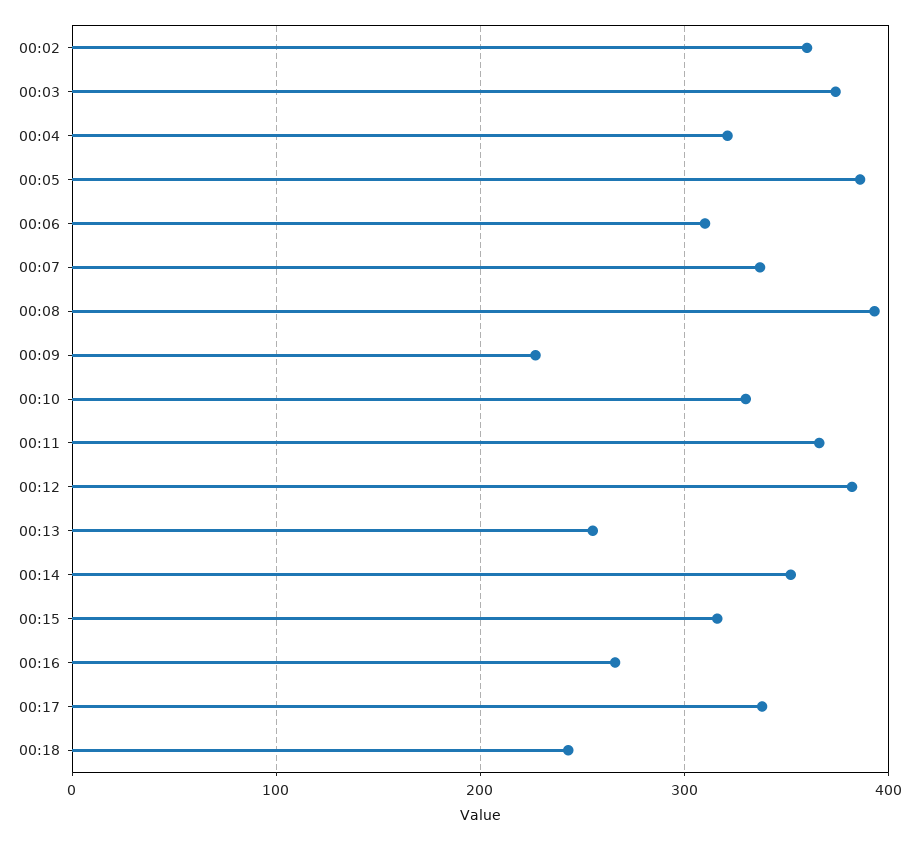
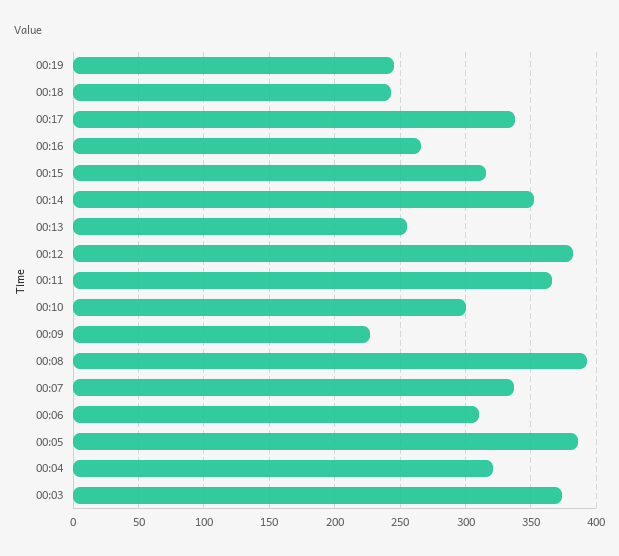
00:02: 360 -> none
00:10: 330 -> 300
00:19: none -> 245

